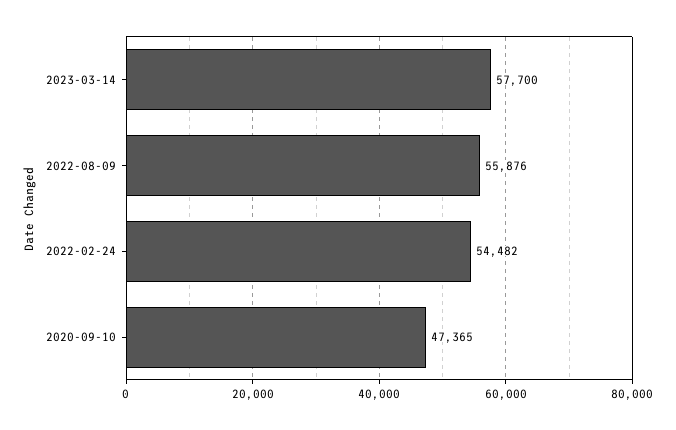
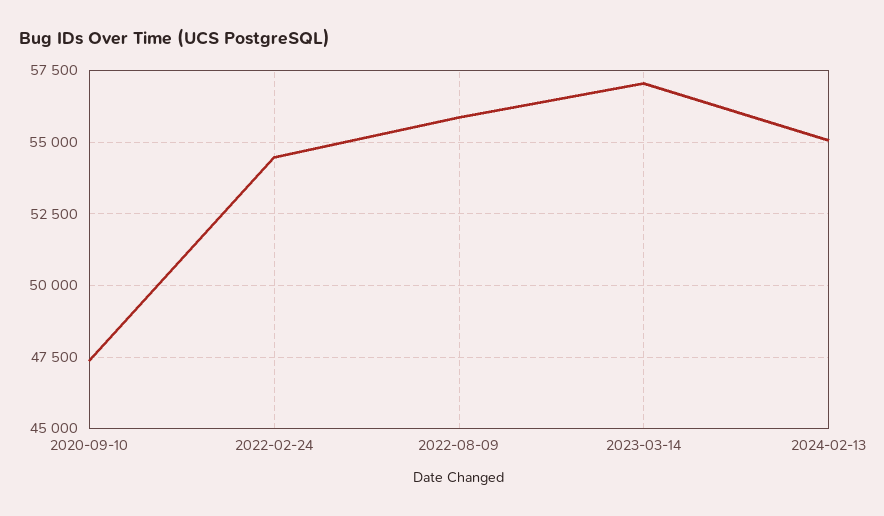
2023-03-14: 57700 -> 57000
2024-02-13: none -> 55000

